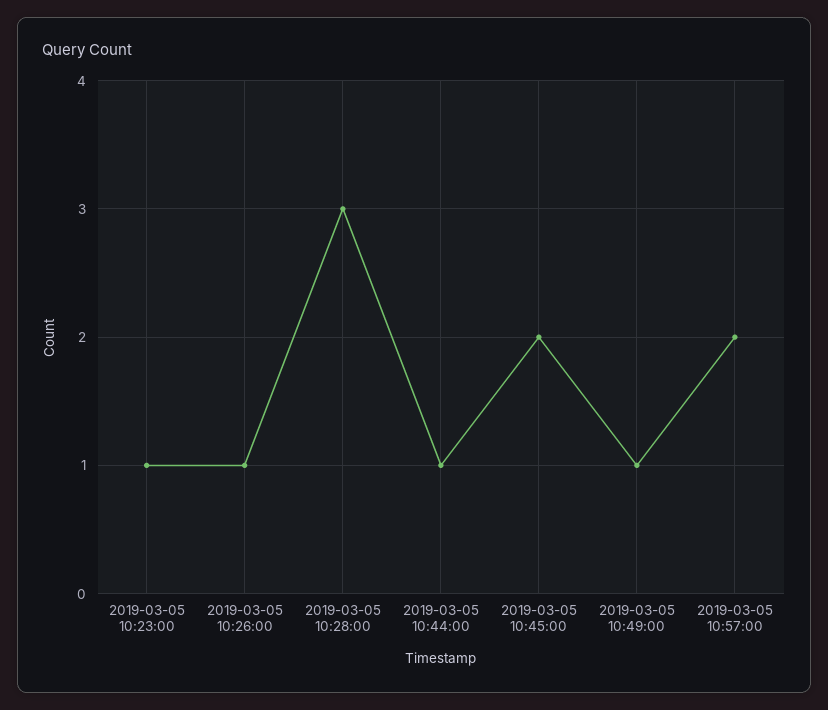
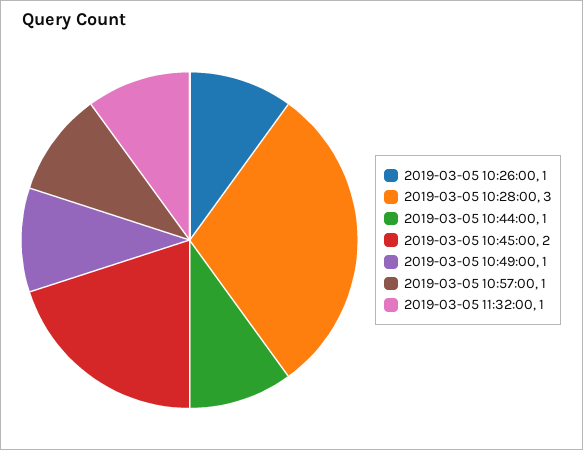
2019-03-05 10:23:00: 1 -> none
2019-03-05 10:57:00: 2 -> 1
2019-03-05 11:32:00: none -> 1

